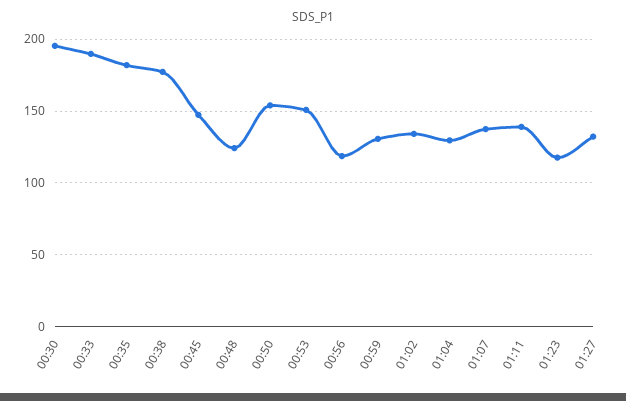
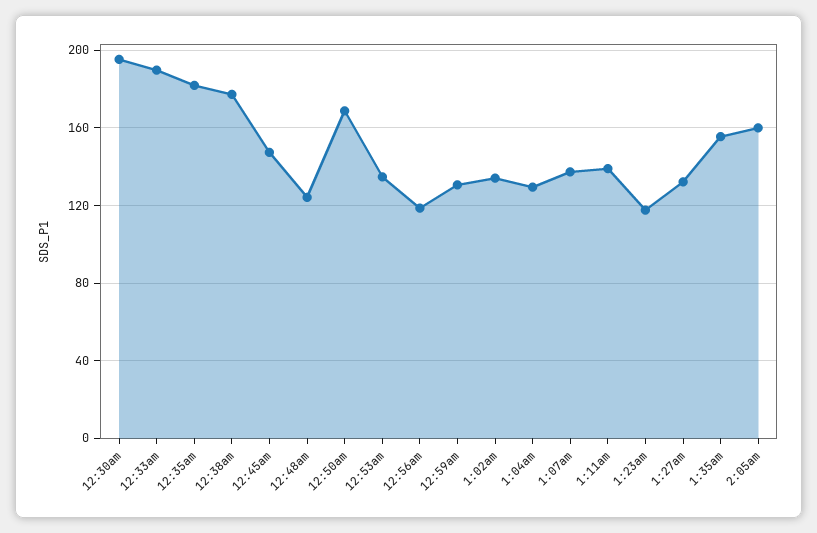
00:50: 155 -> 170
00:53: 150 -> 135
1:35am: none -> 155
2:05am: none -> 160

